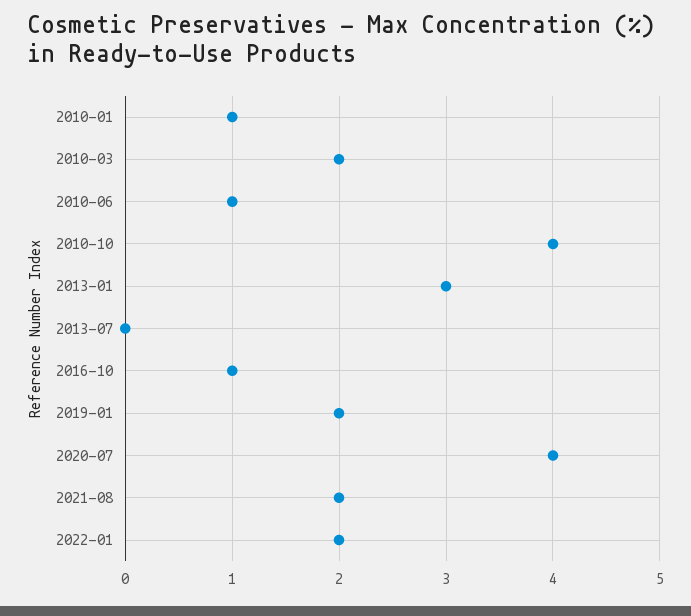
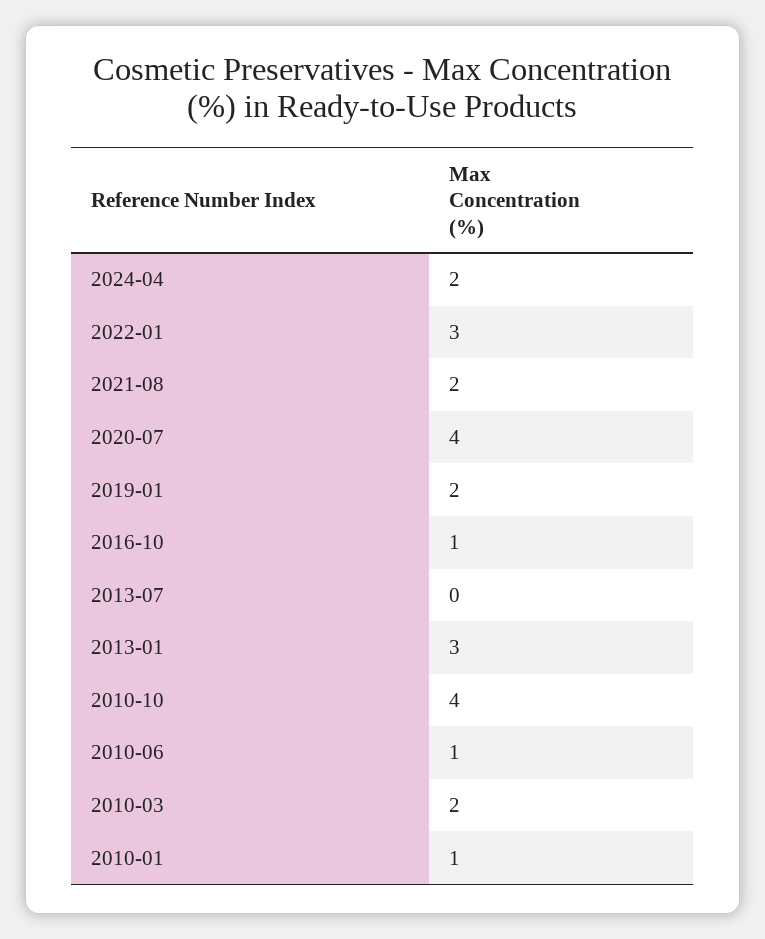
2022-01: 2 -> 3
2024-04: none -> 2

